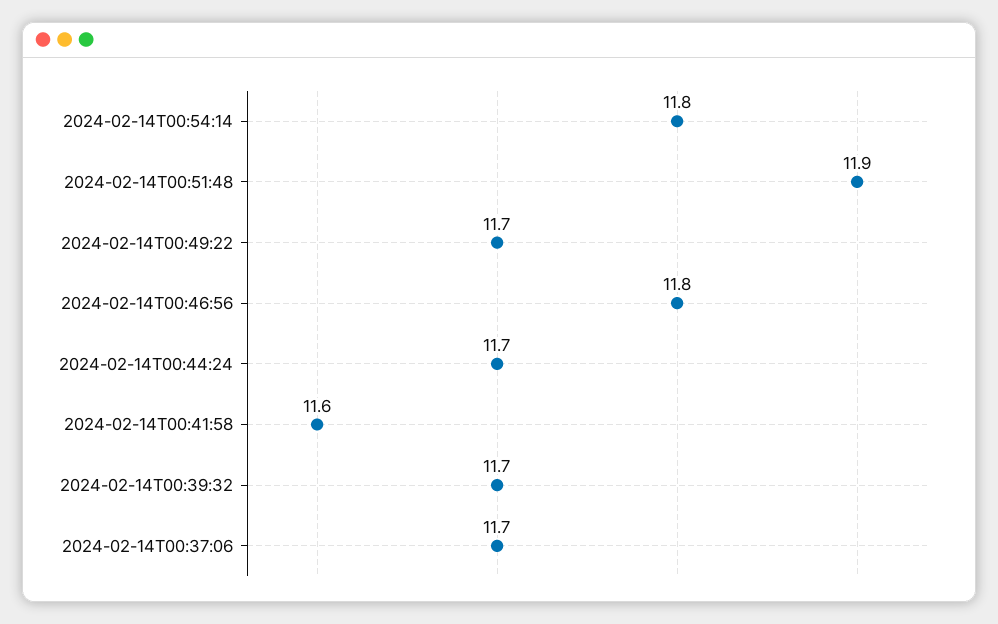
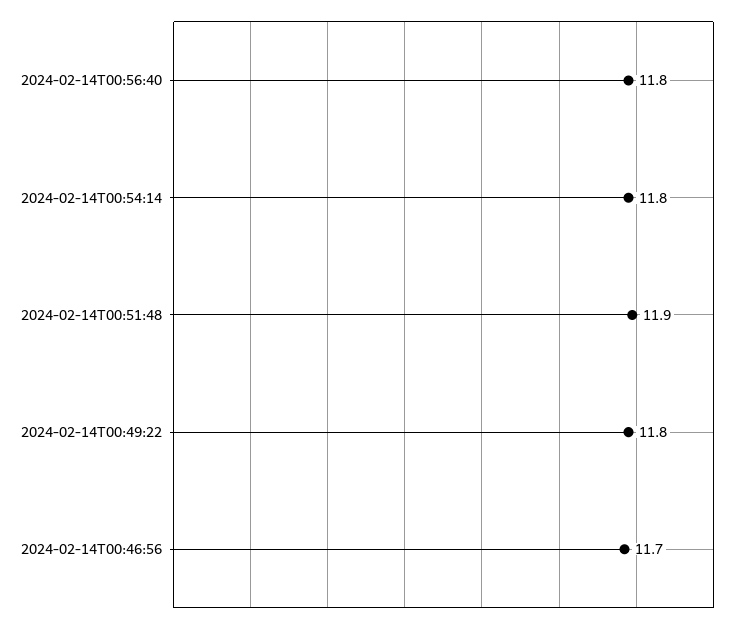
2024-02-14T00:49:22: 11.7 -> 11.8
2024-02-14T00:46:56: 11.8 -> 11.7
2024-02-14T00:44:24: 11.7 -> none
2024-02-14T00:41:58: 11.6 -> none
2024-02-14T00:39:32: 11.7 -> none
2024-02-14T00:37:06: 11.7 -> none
2024-02-14T00:56:40: none -> 11.8

